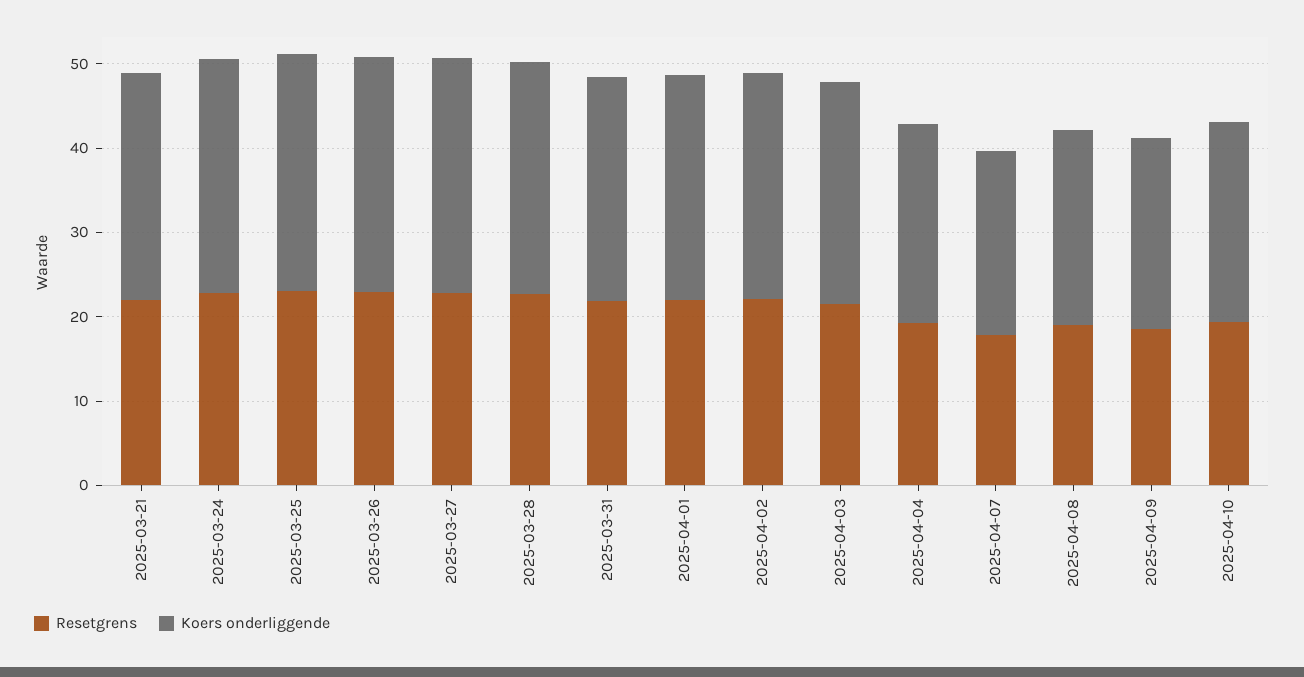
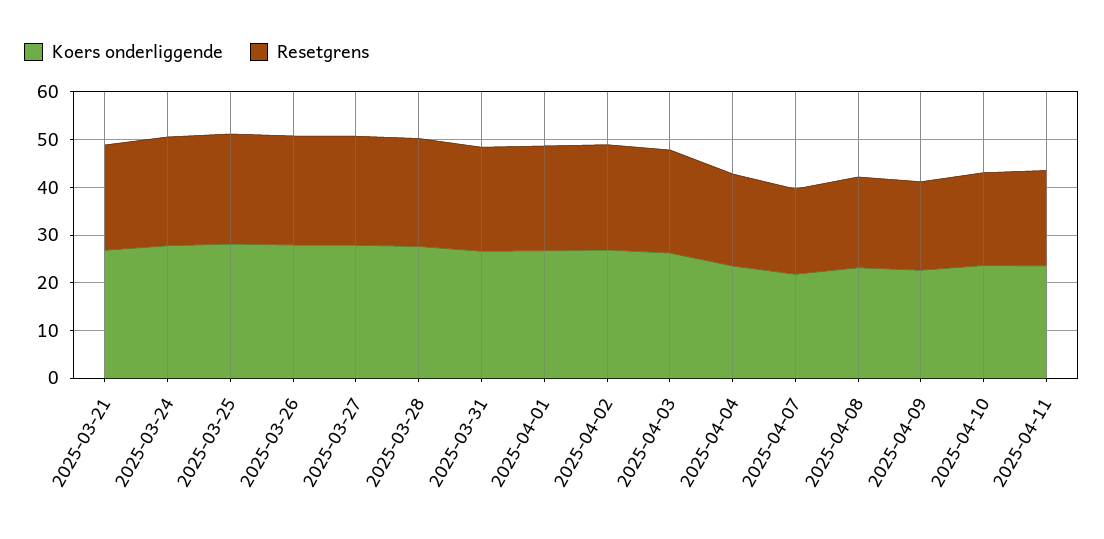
Koers onderliggende, 2025-04-11: none -> 24
Resetgrens, 2025-04-11: none -> 20

